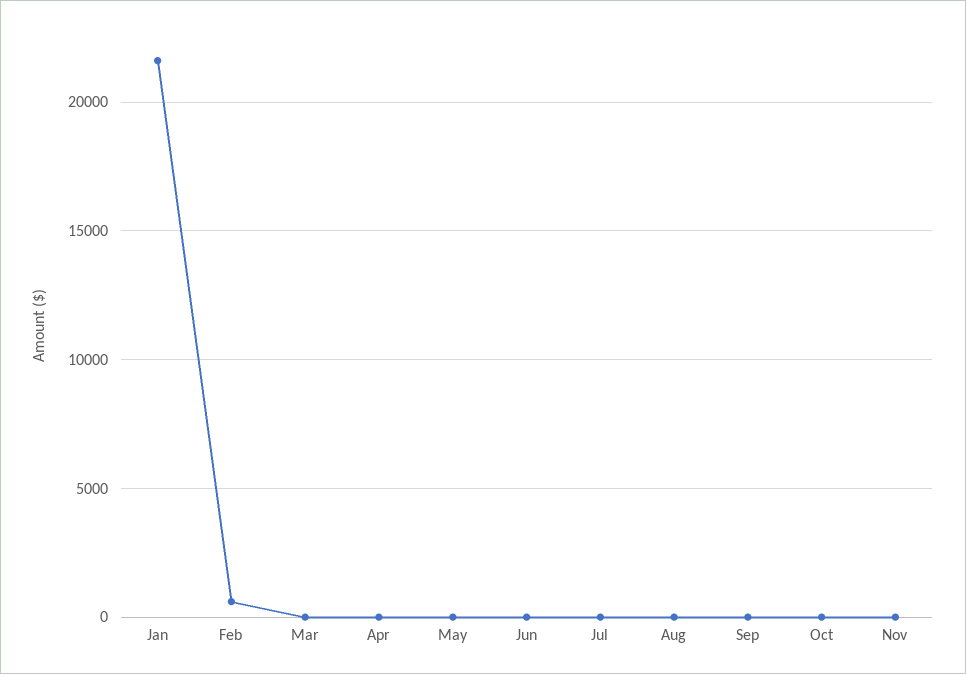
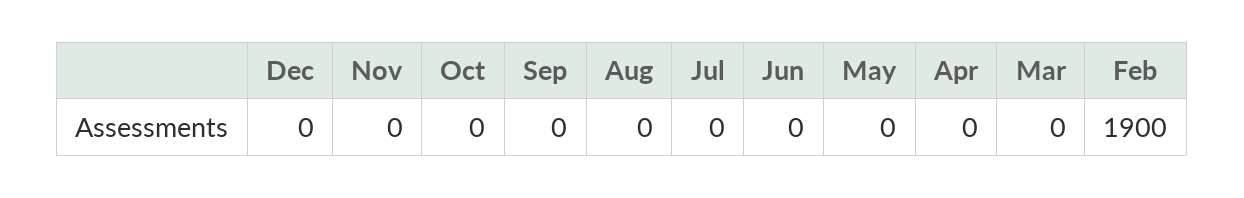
Jan: 21500 -> none
Feb: 500 -> 1900
Dec: none -> 0

